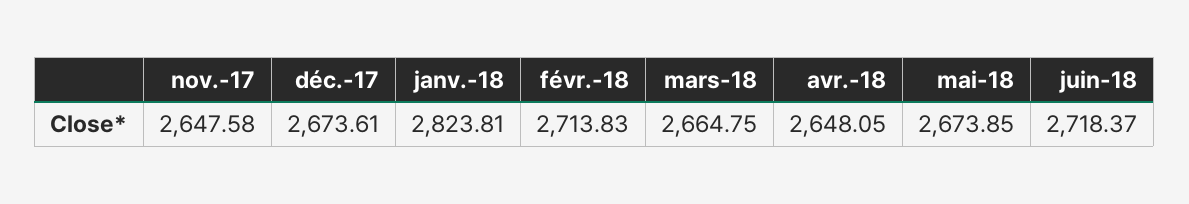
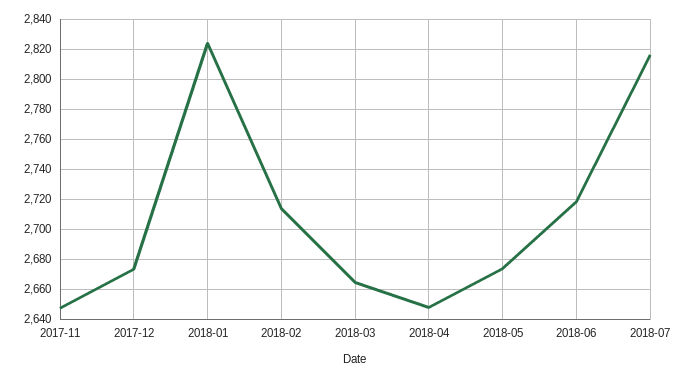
2018-07: none -> 2815

